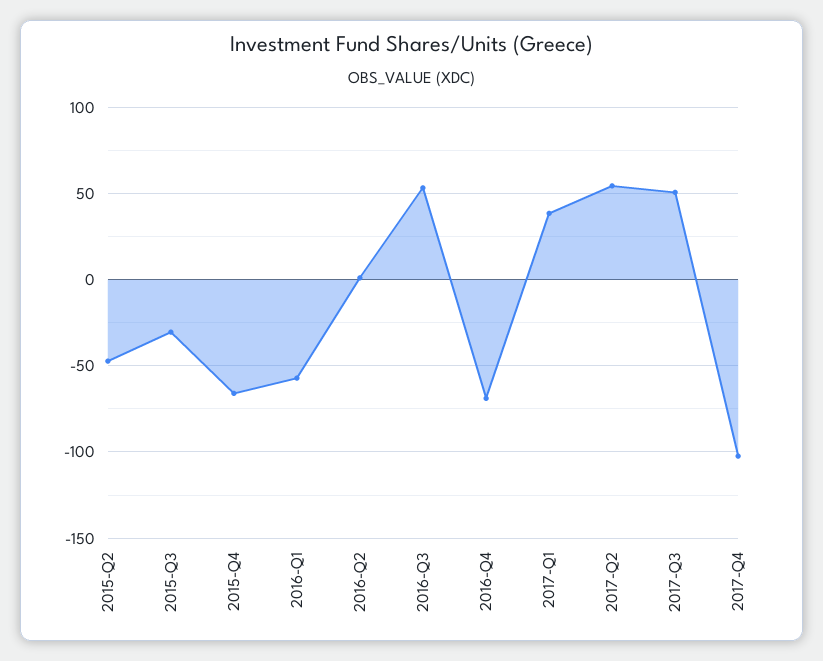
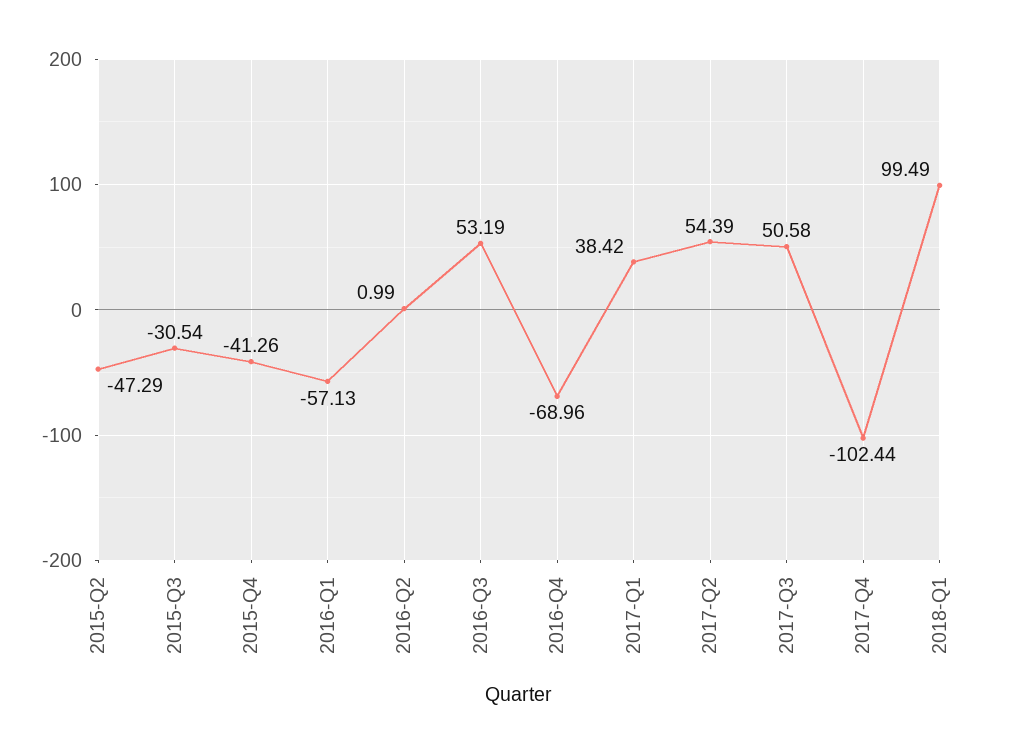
2015-Q4: -65 -> -41.26
2018-Q1: none -> 99.49

